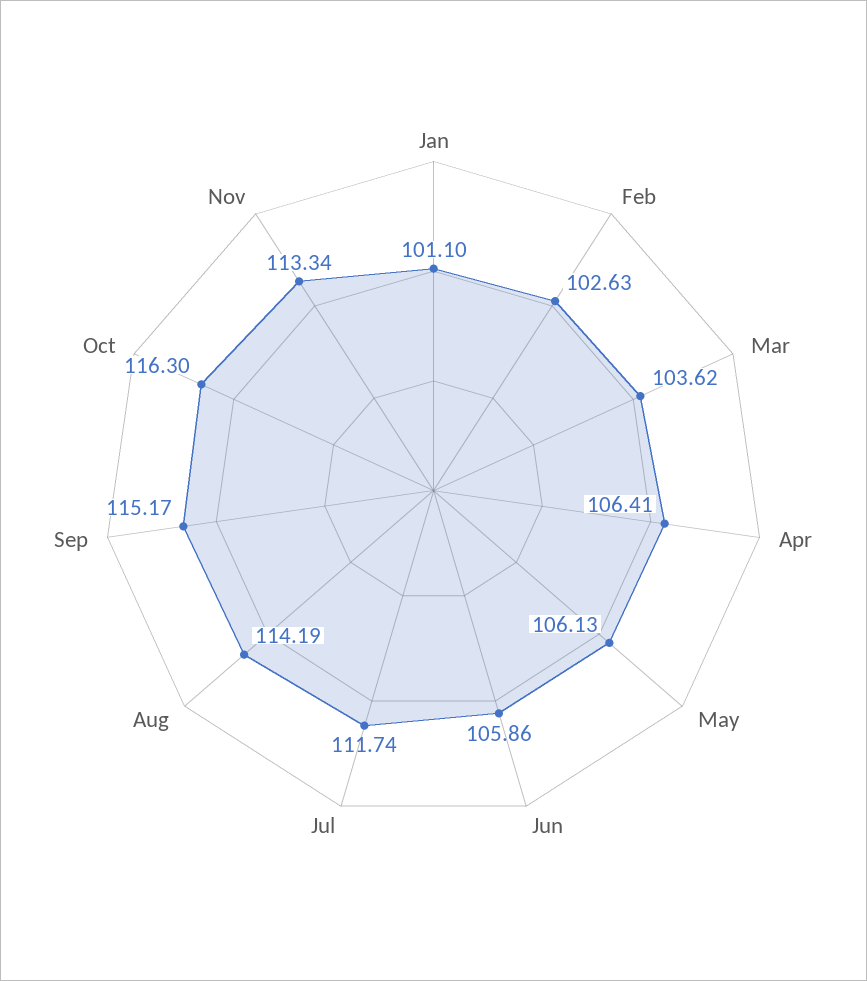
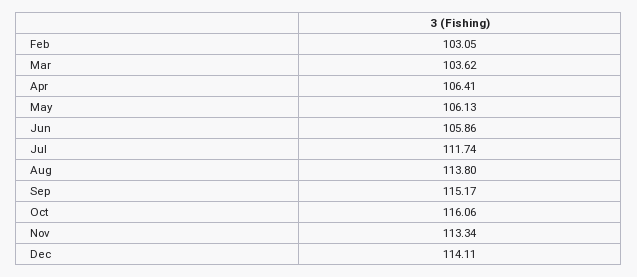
Jan: 101.1 -> none
Feb: 102.63 -> 103.05
Aug: 114.19 -> 113.8
Oct: 116.3 -> 116.06
Dec: none -> 114.11

